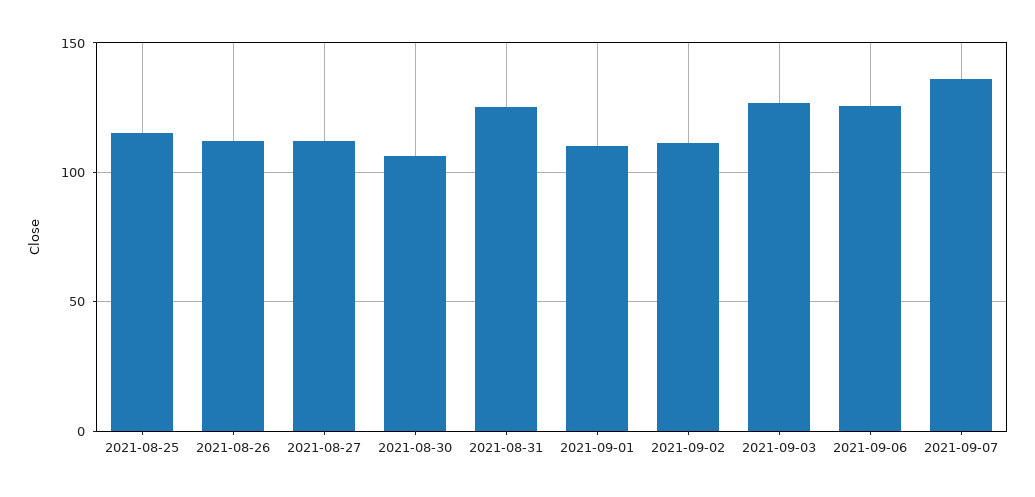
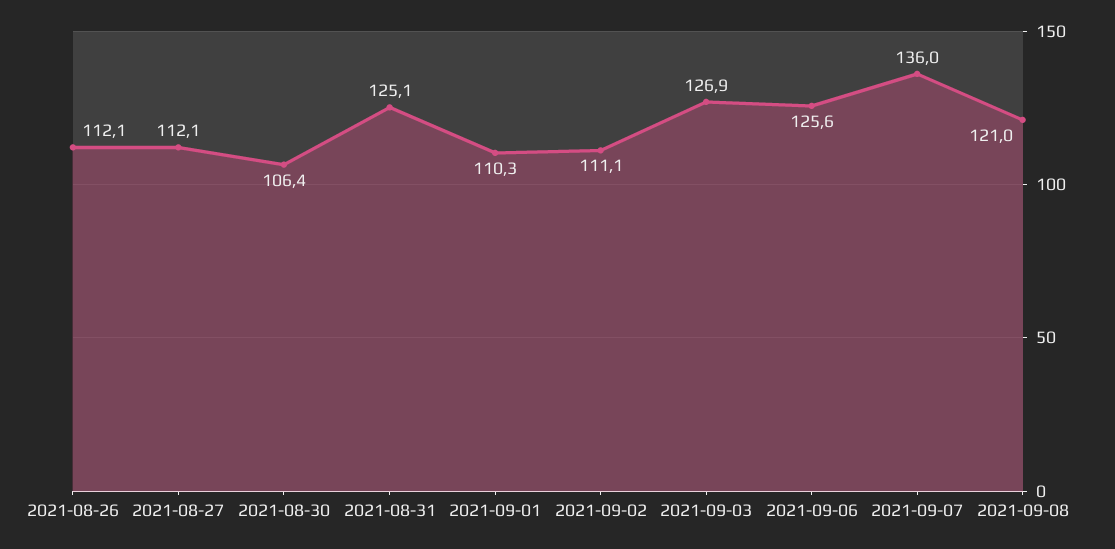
2021-08-25: 115 -> none
2021-09-08: none -> 121

